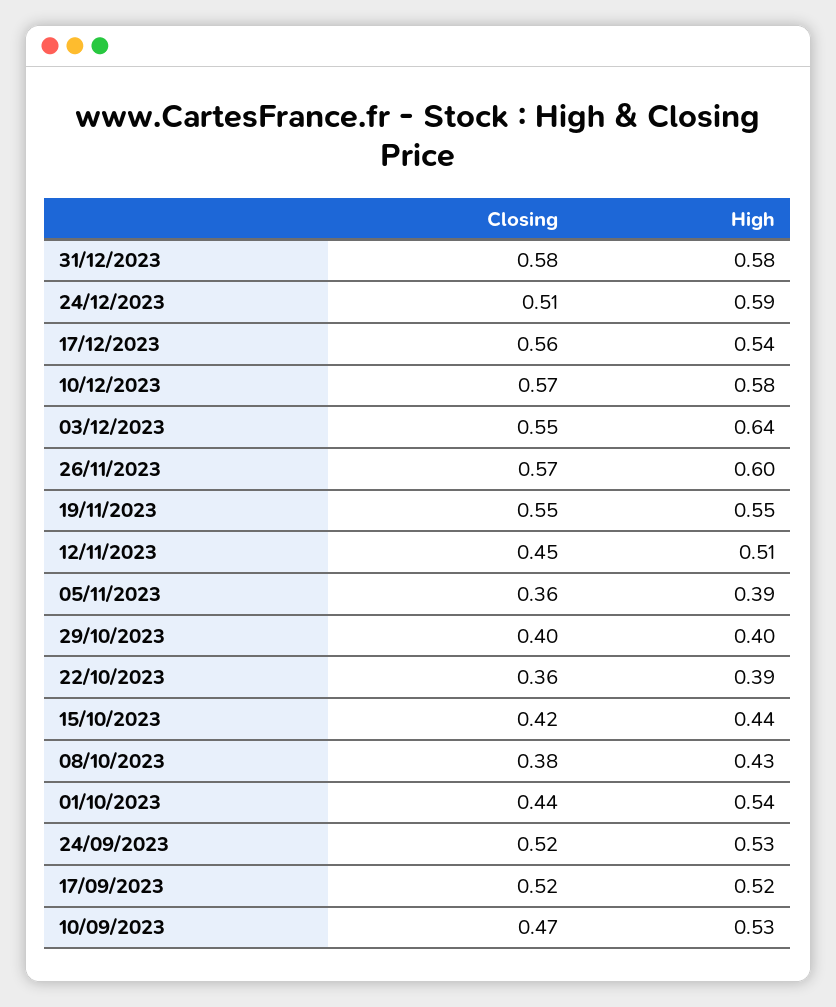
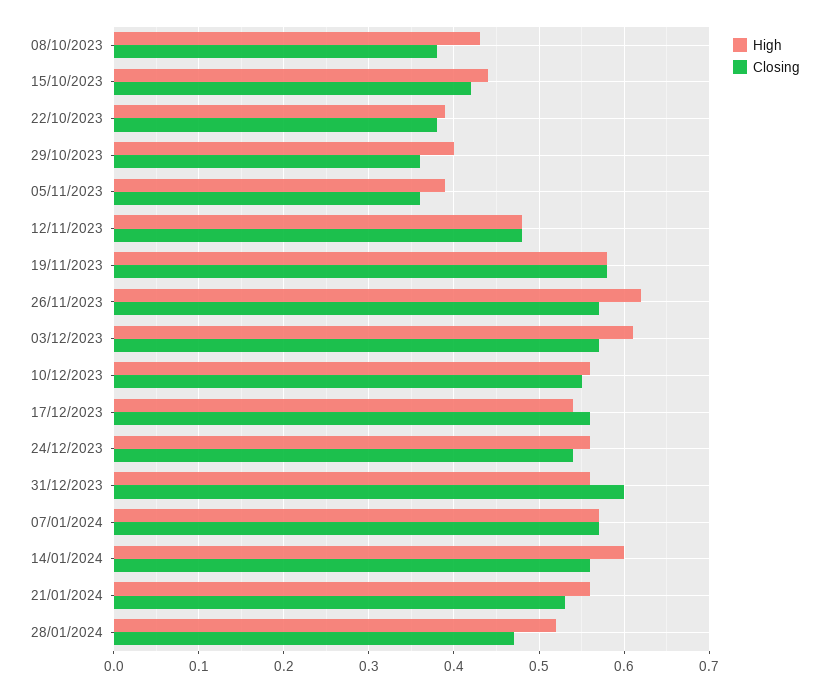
Closing, 31/12/2023: 0.58 -> 0.6
High, 31/12/2023: 0.58 -> 0.56
Closing, 24/12/2023: 0.51 -> 0.54
High, 24/12/2023: 0.59 -> 0.56
Closing, 10/12/2023: 0.57 -> 0.55
High, 10/12/2023: 0.58 -> 0.56
Closing, 03/12/2023: 0.55 -> 0.57
High, 03/12/2023: 0.64 -> 0.61
High, 26/11/2023: 0.6 -> 0.62
Closing, 19/11/2023: 0.55 -> 0.58
High, 19/11/2023: 0.55 -> 0.58
Closing, 12/11/2023: 0.45 -> 0.48
High, 12/11/2023: 0.51 -> 0.48
Closing, 29/10/2023: 0.4 -> 0.36
Closing, 22/10/2023: 0.36 -> 0.38
Closing, 01/10/2023: 0.44 -> none
High, 01/10/2023: 0.54 -> none
Closing, 24/09/2023: 0.52 -> none
High, 24/09/2023: 0.53 -> none
Closing, 17/09/2023: 0.52 -> none
High, 17/09/2023: 0.52 -> none
Closing, 10/09/2023: 0.47 -> none
High, 10/09/2023: 0.53 -> none
High, 07/01/2024: none -> 0.57
Closing, 07/01/2024: none -> 0.57
High, 14/01/2024: none -> 0.6
Closing, 14/01/2024: none -> 0.56
High, 21/01/2024: none -> 0.56
Closing, 21/01/2024: none -> 0.53
High, 28/01/2024: none -> 0.52
Closing, 28/01/2024: none -> 0.47

